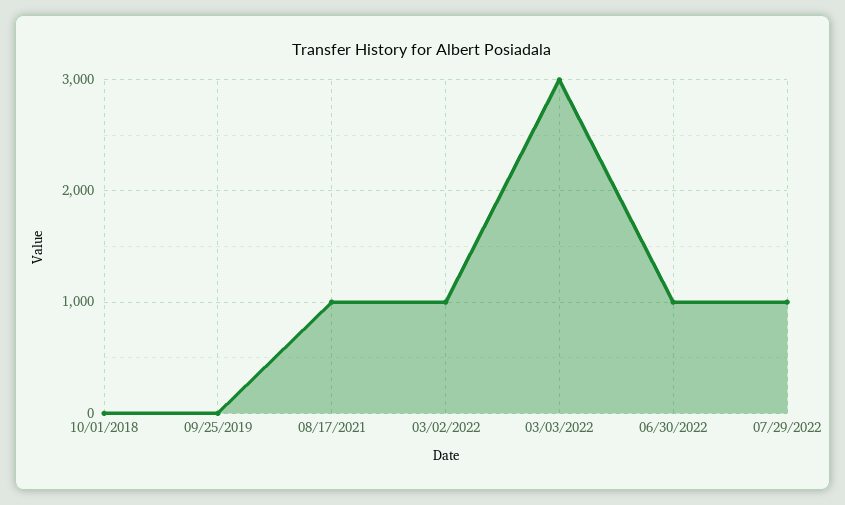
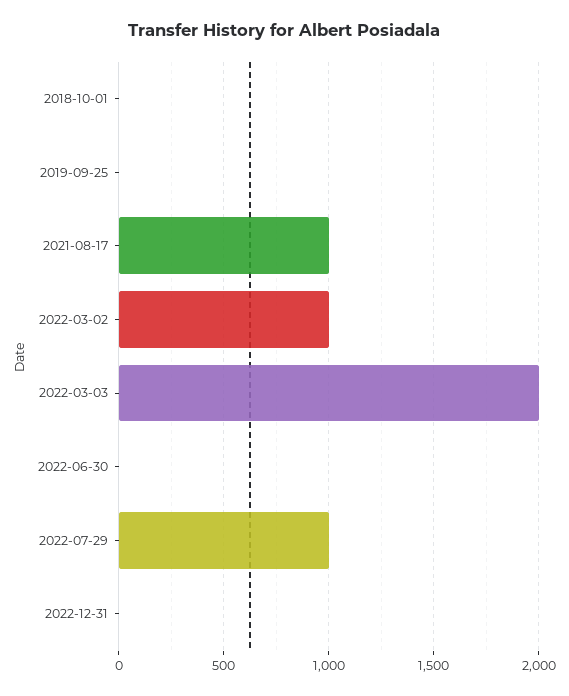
03/03/2022: 3000 -> 2000
06/30/2022: 1000 -> 0
2022-12-31: none -> 0

